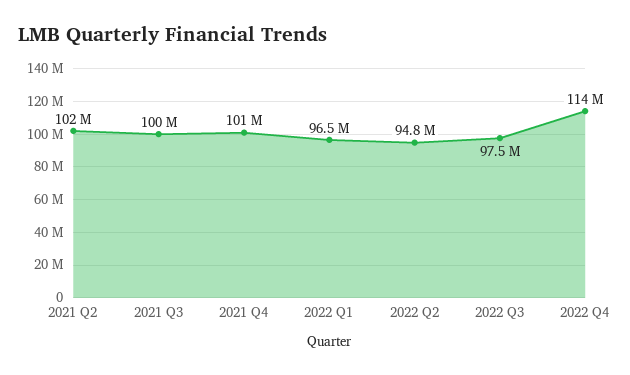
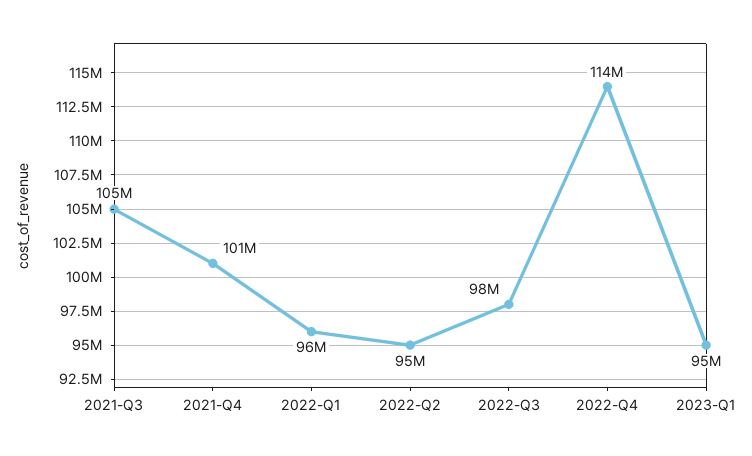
2021 Q2: 102000000 -> none
2021 Q3: 100000000 -> 105000000
2023-Q1: none -> 95000000

